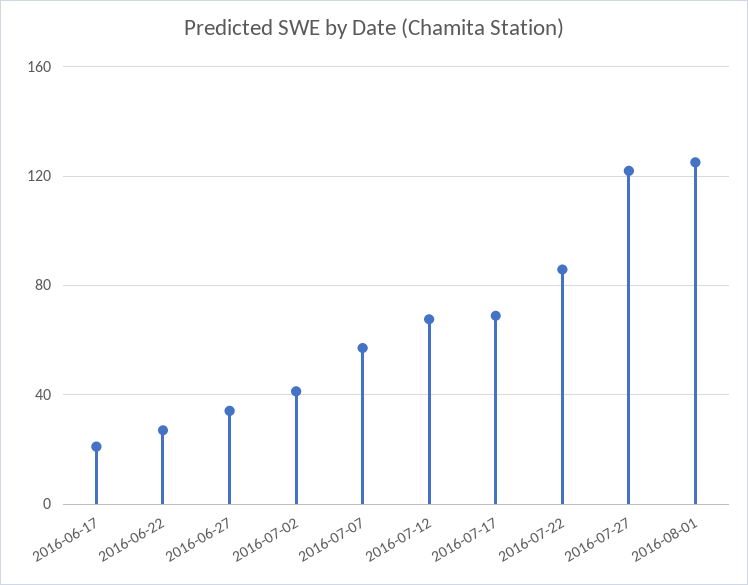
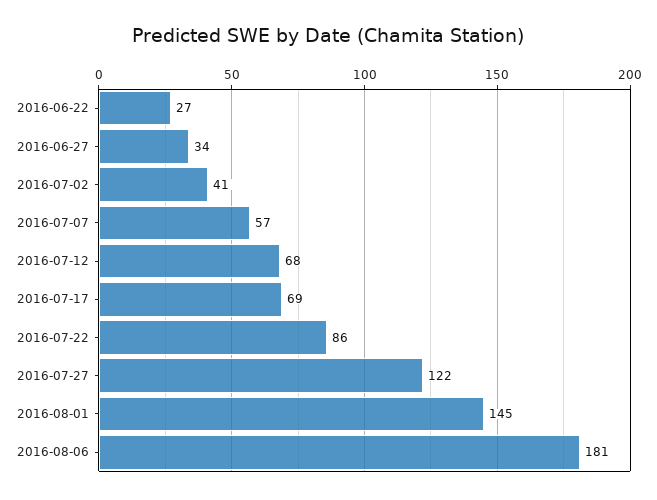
2016-06-17: 20 -> none
2016-08-01: 125 -> 145
2016-08-06: none -> 181

